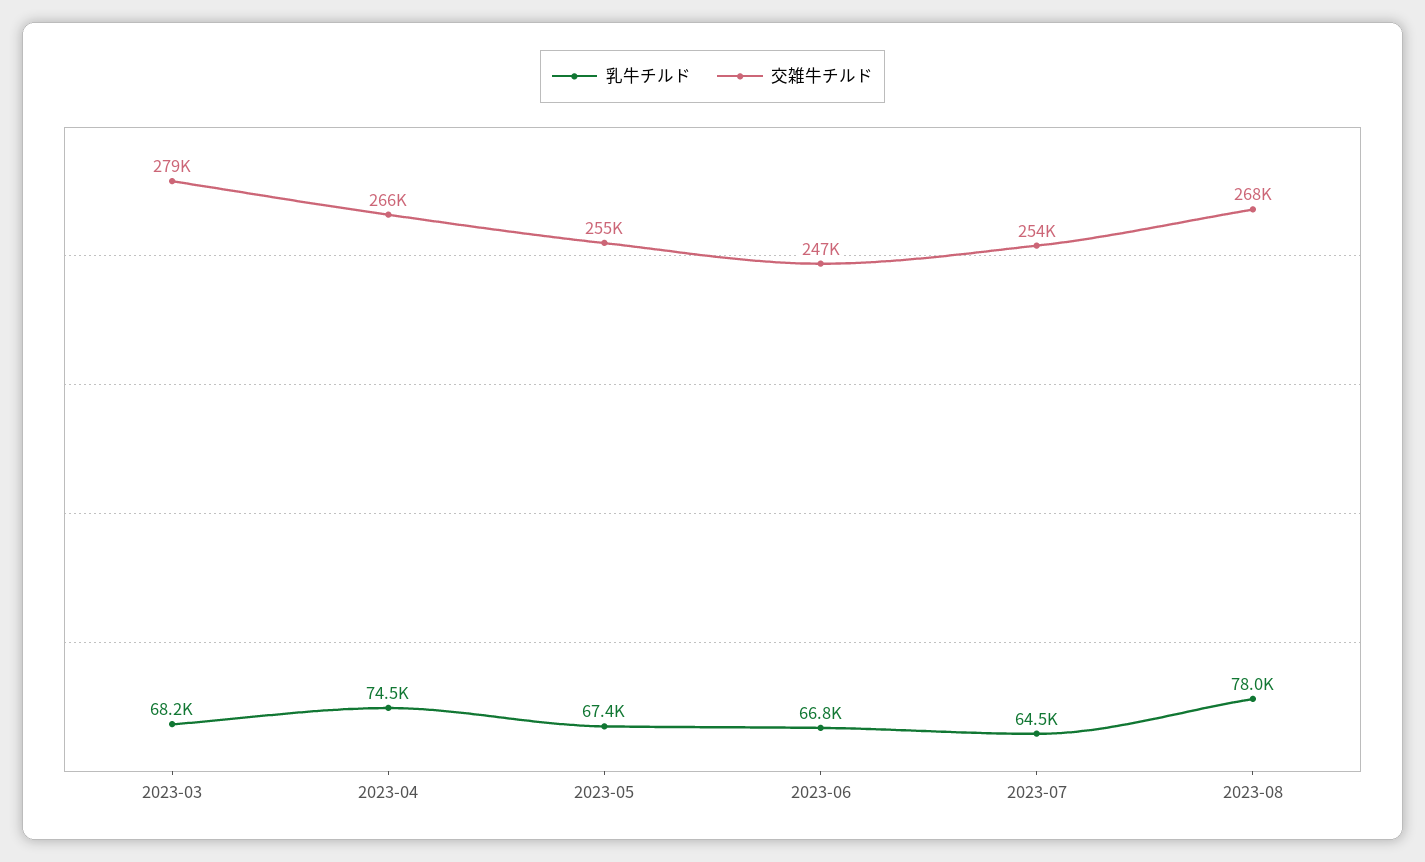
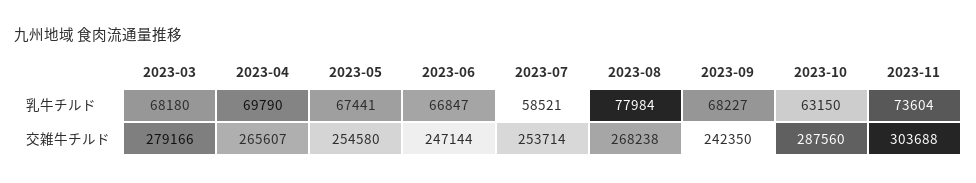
乳牛チルド, 2023-04: 74500 -> 69790
乳牛チルド, 2023-07: 64500 -> 58521
乳牛チルド, 2023-09: none -> 68227
乳牛チルド, 2023-10: none -> 63150
乳牛チルド, 2023-11: none -> 73604
交雑牛チルド, 2023-09: none -> 242350
交雑牛チルド, 2023-10: none -> 287560
交雑牛チルド, 2023-11: none -> 303688

